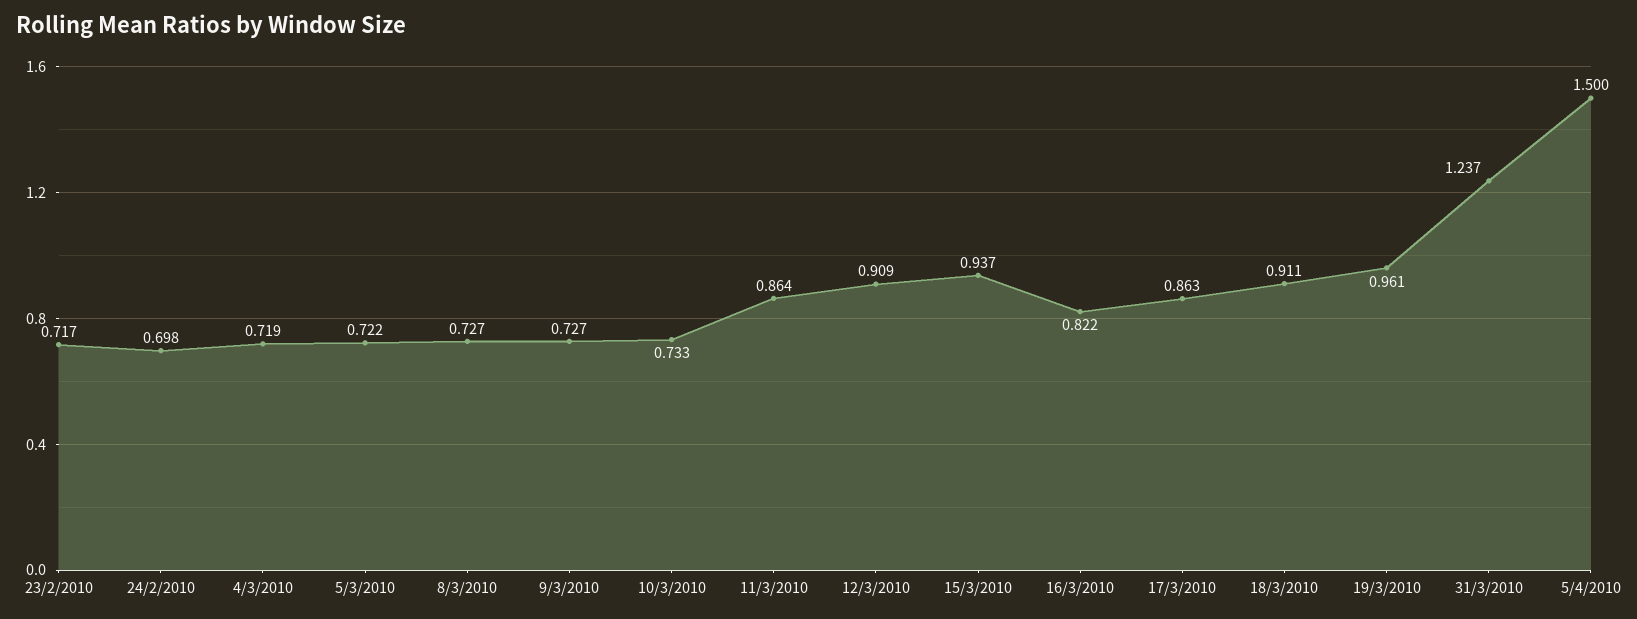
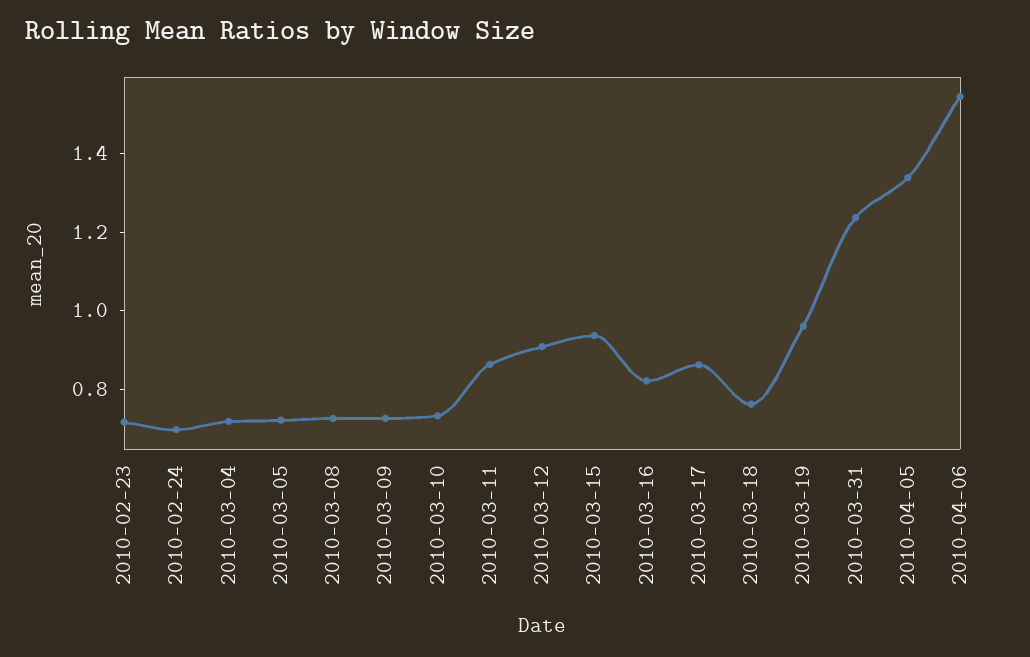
18/3/2010: 0.911 -> 0.75
5/4/2010: 1.5 -> 1.35
2010-04-06: none -> 1.55

